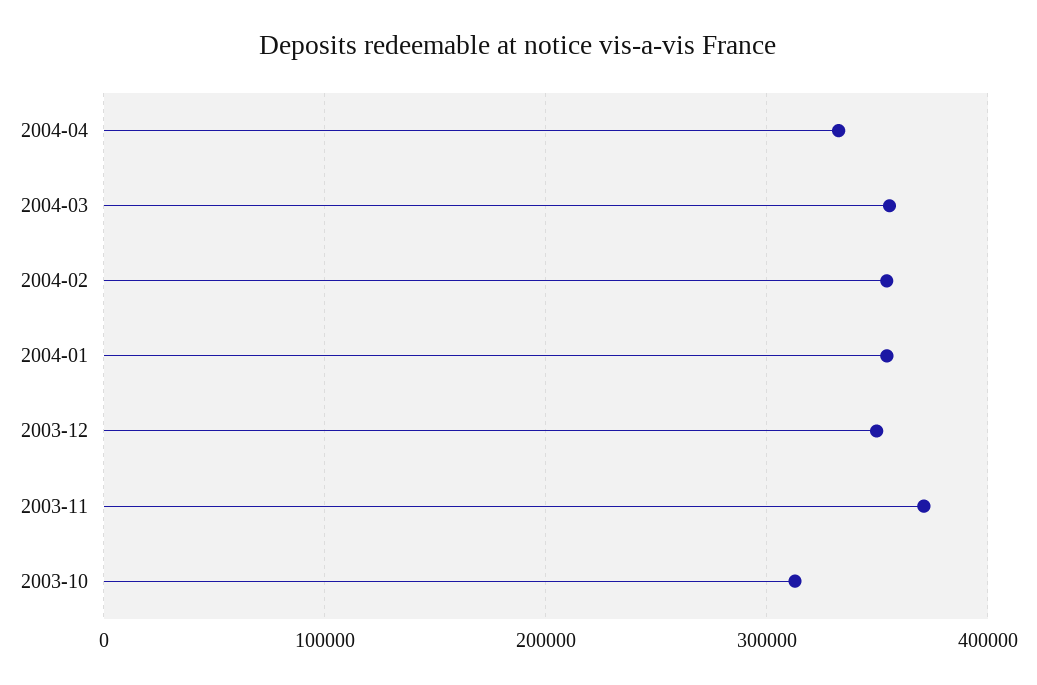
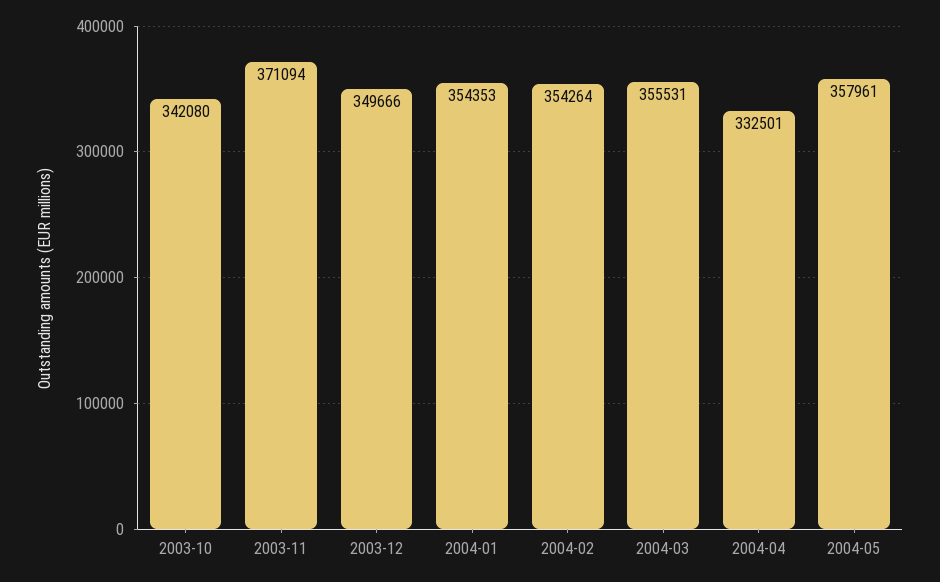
2003-10: 310000 -> 342080
2004-05: none -> 357961

